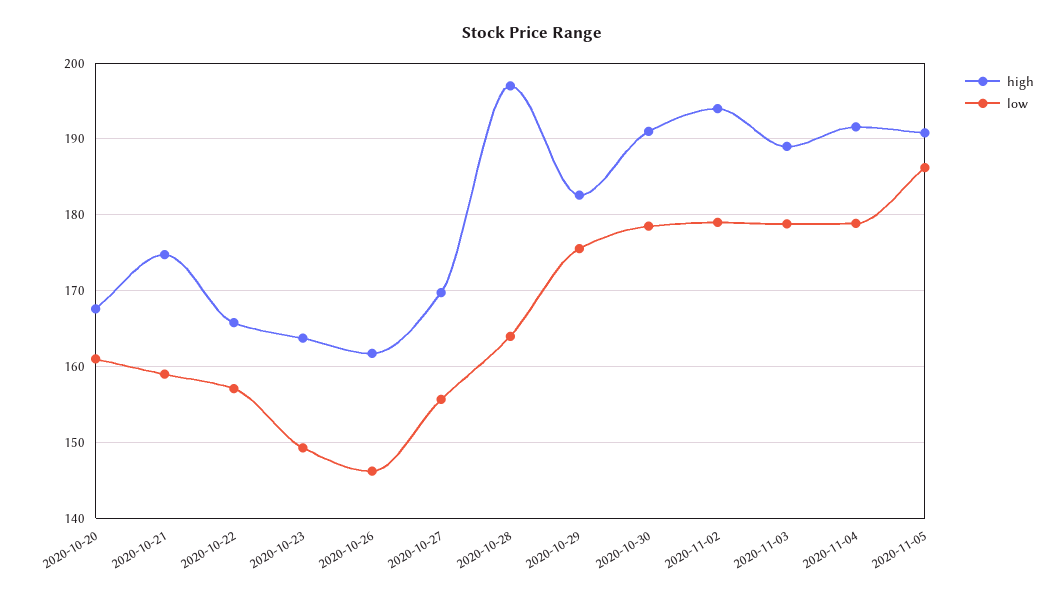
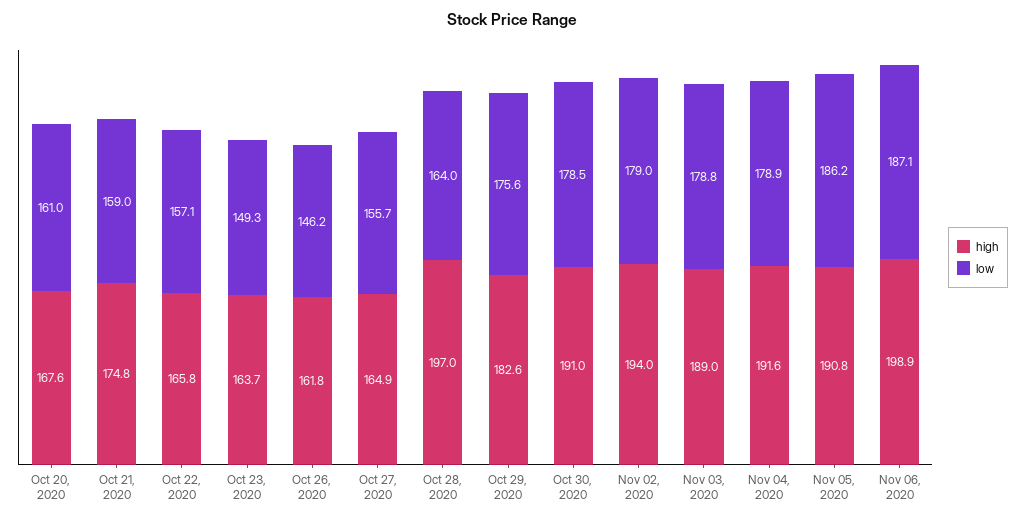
high, 2020-10-27: 170 -> 164.9
high, Nov 06, 2020: none -> 198.9
low, Nov 06, 2020: none -> 187.1

